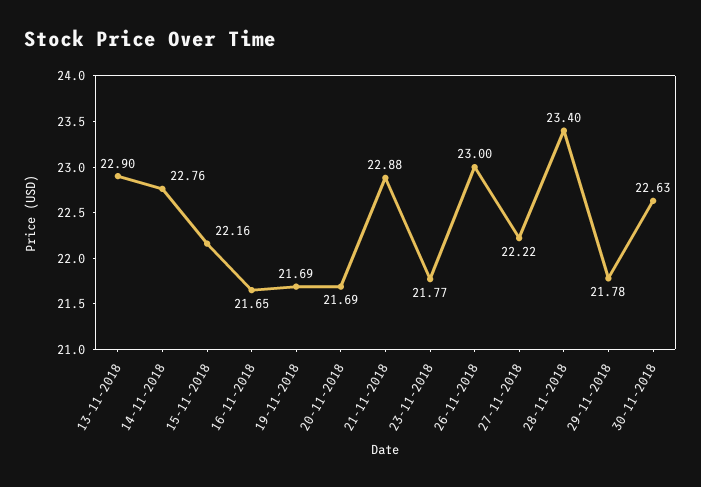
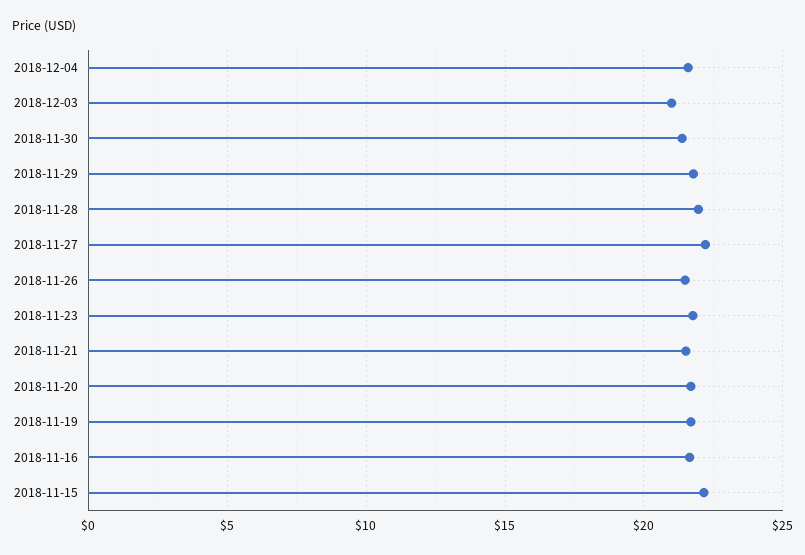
13-11-2018: 22.9 -> none
14-11-2018: 22.76 -> none
21-11-2018: 22.88 -> 21.5
26-11-2018: 23 -> 21.5
28-11-2018: 23.4 -> 22
30-11-2018: 22.63 -> 21.5
2018-12-04: none -> 21.5
2018-12-03: none -> 21

